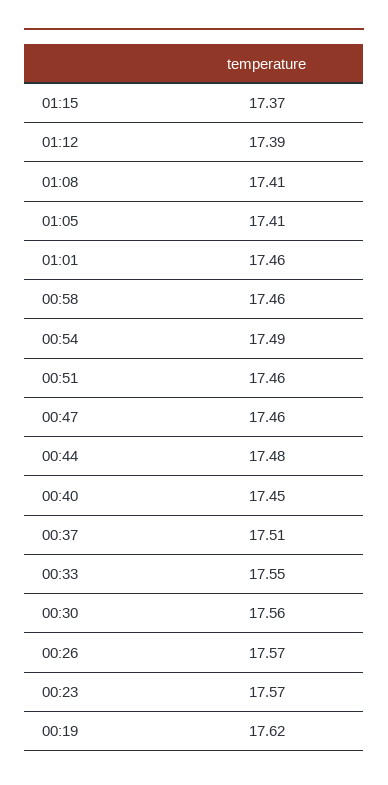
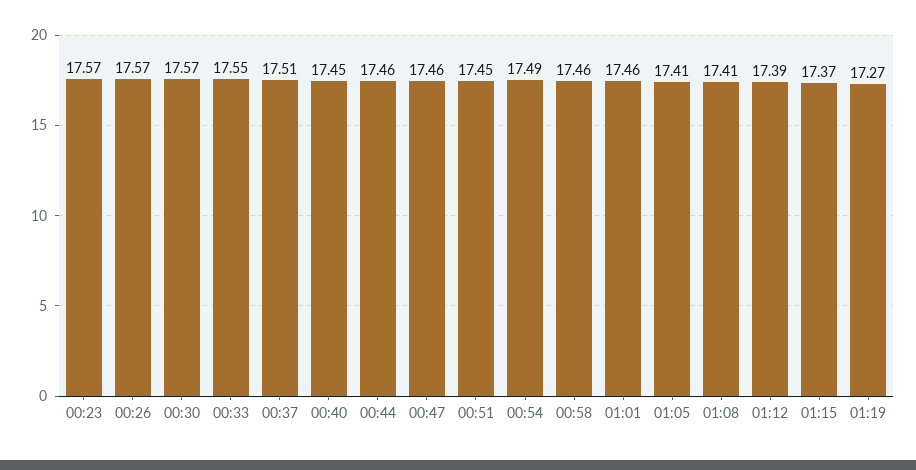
00:51: 17.46 -> 17.45
00:44: 17.48 -> 17.46
00:30: 17.56 -> 17.57
00:19: 17.62 -> none
01:19: none -> 17.27

